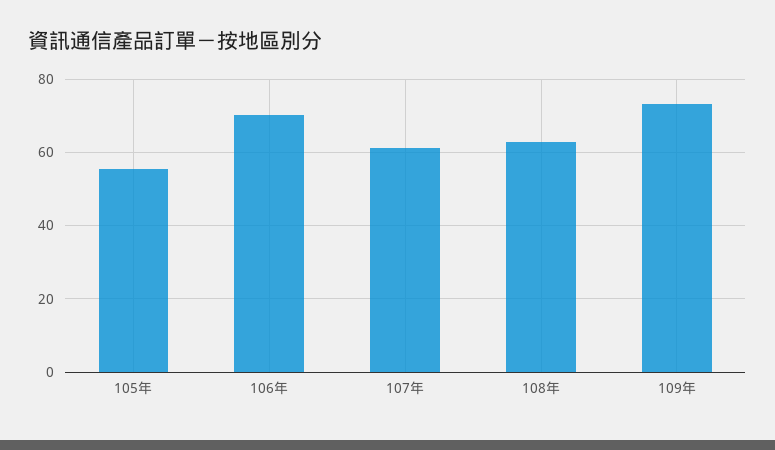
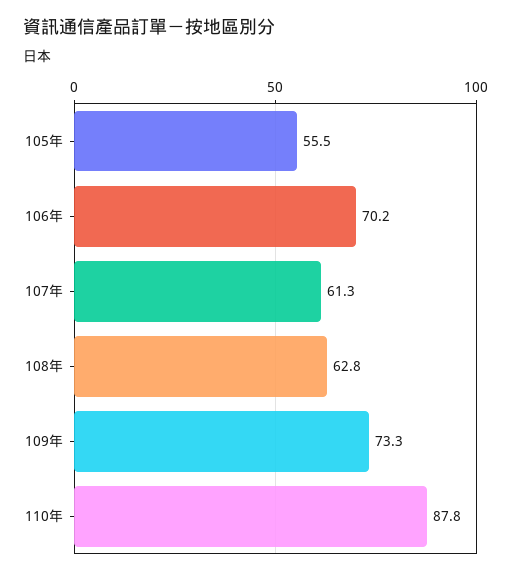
110年: none -> 87.8

